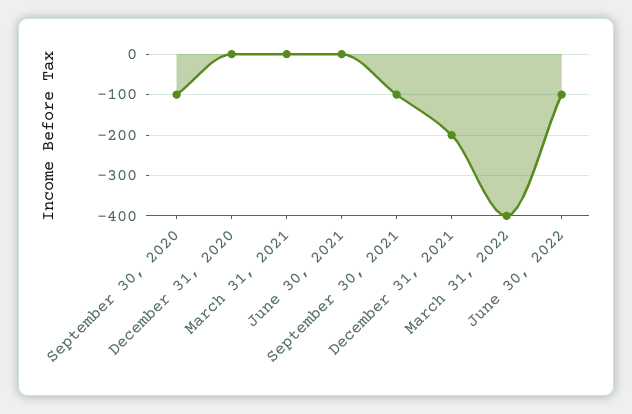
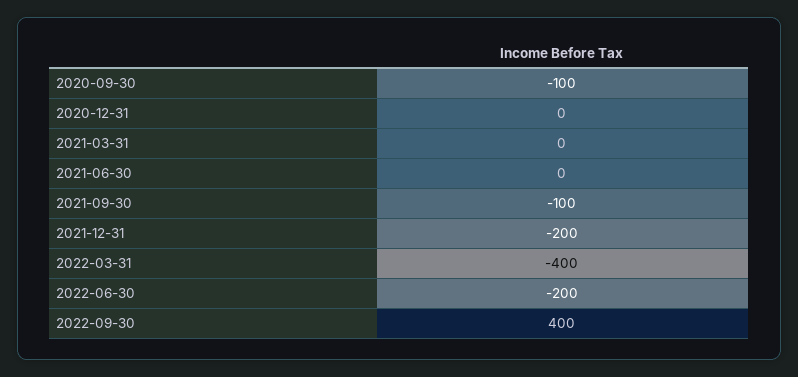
June 30, 2022: -100 -> -200
2022-09-30: none -> 400

